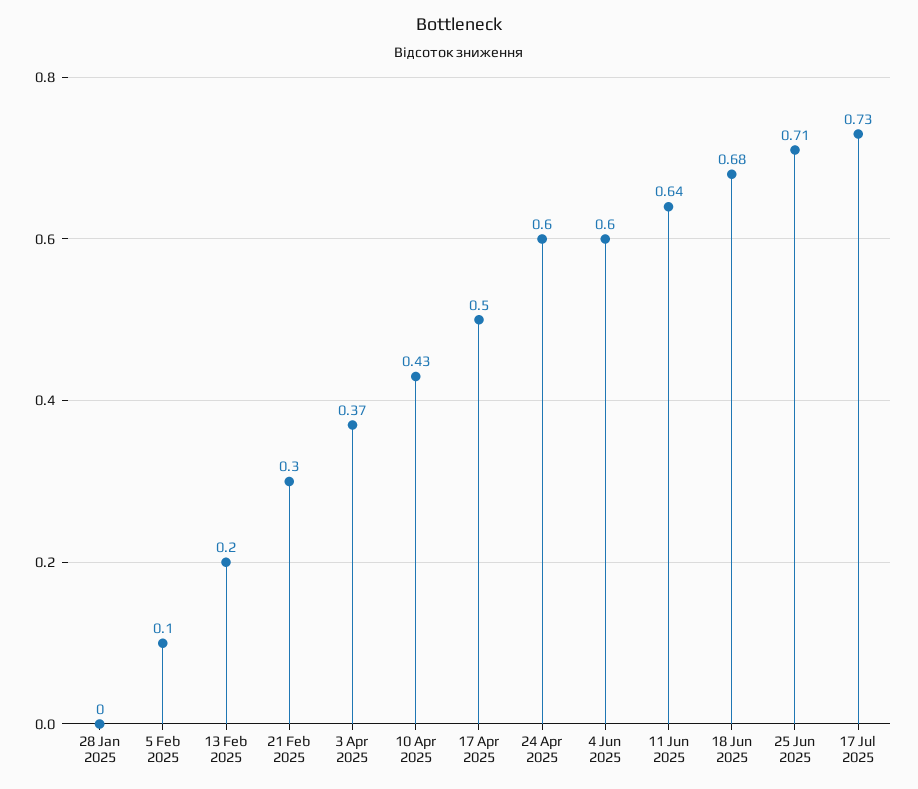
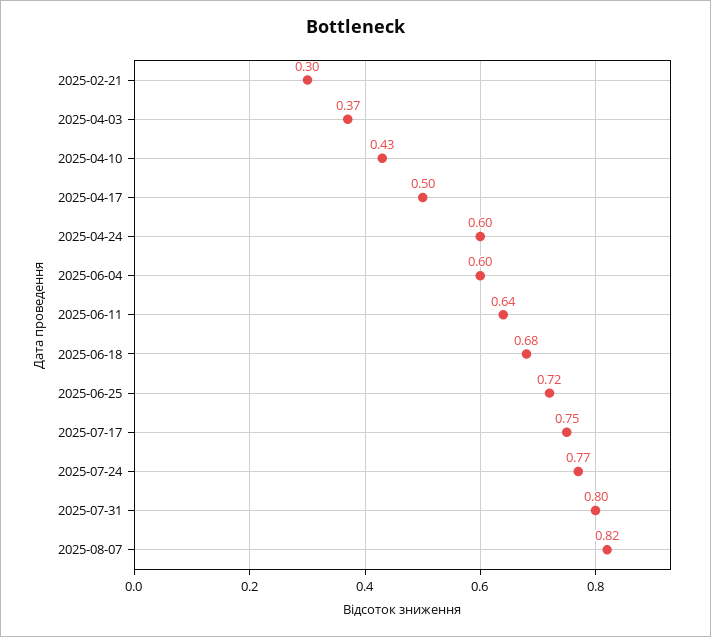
28 Jan 2025: 0 -> none
5 Feb 2025: 0.1 -> none
13 Feb 2025: 0.2 -> none
25 Jun 2025: 0.71 -> 0.72
17 Jul 2025: 0.73 -> 0.75
2025-07-24: none -> 0.77
2025-07-31: none -> 0.8
2025-08-07: none -> 0.82

